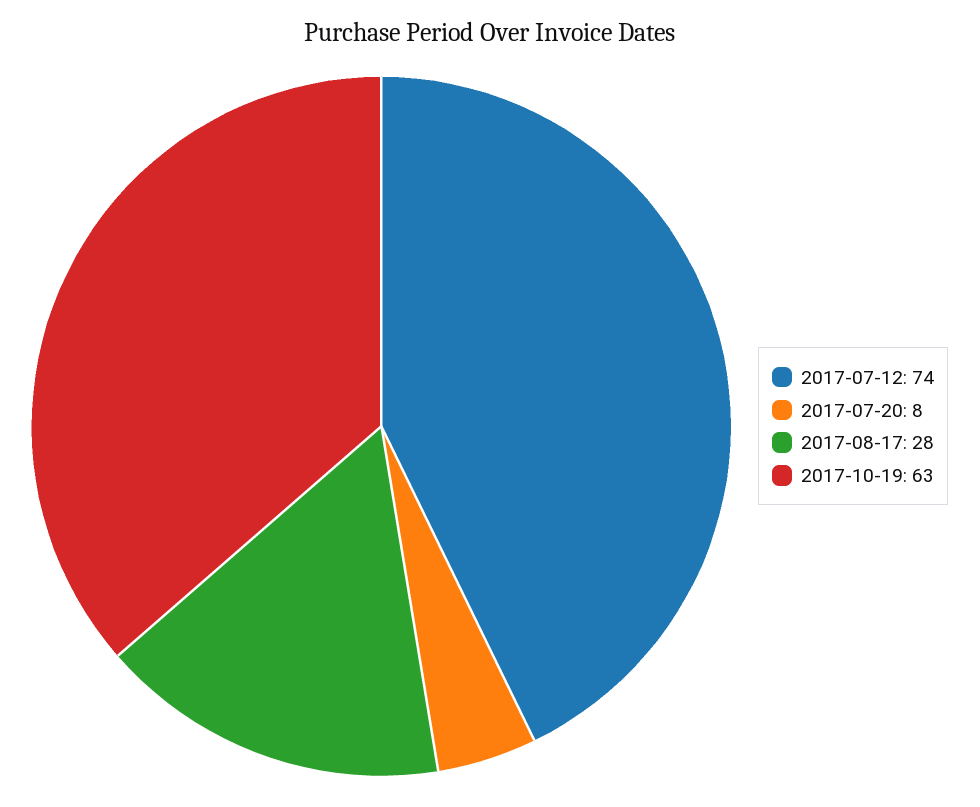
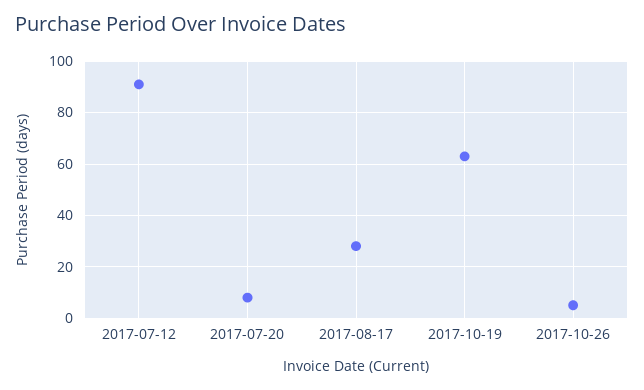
2017-07-12: 74 -> 90
2017-10-26: none -> 5

